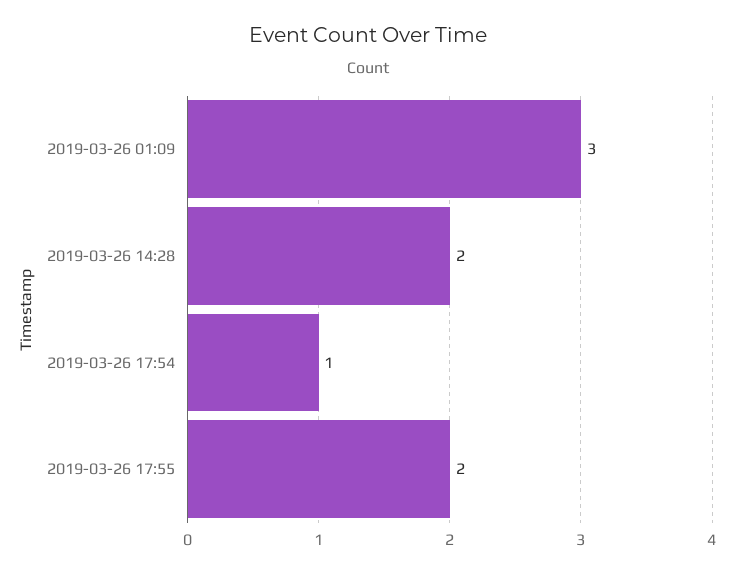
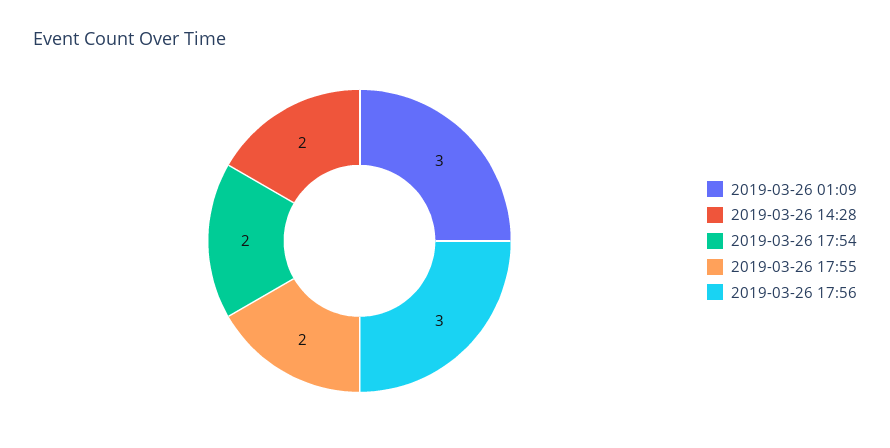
2019-03-26 17:54: 1 -> 2
2019-03-26 17:56: none -> 3

